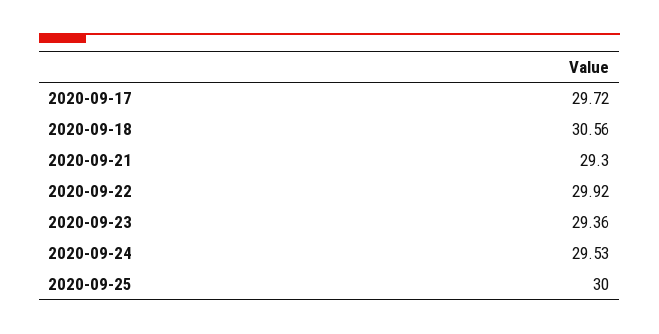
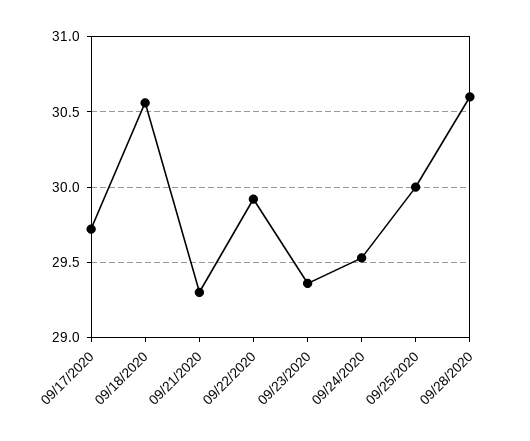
09/28/2020: none -> 30.6

